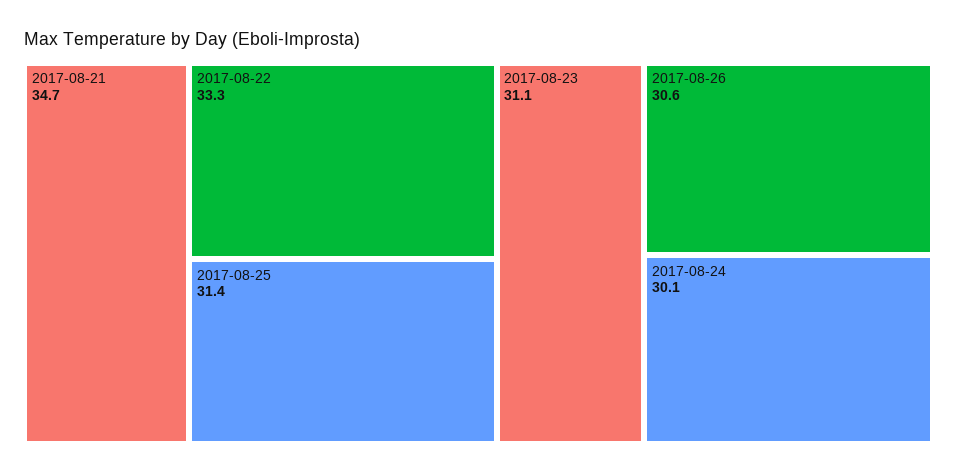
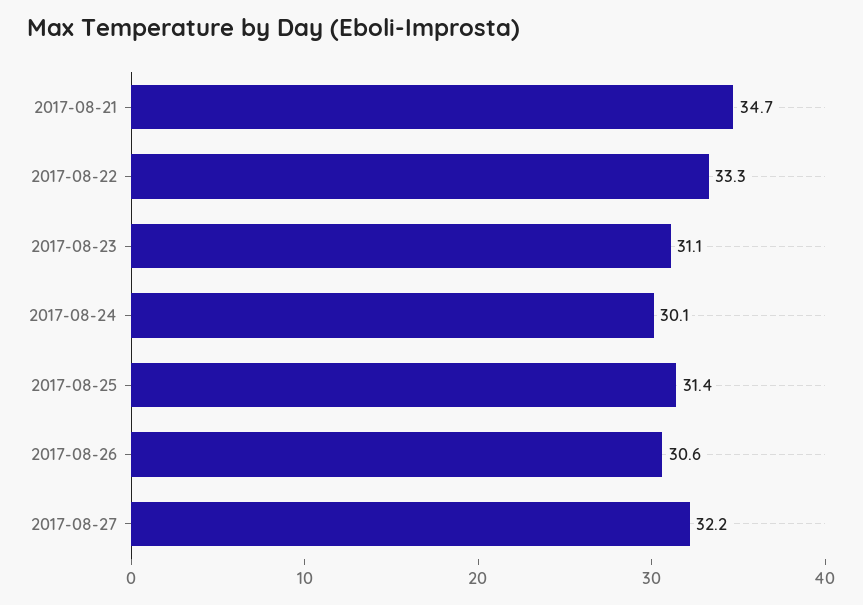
2017-08-27: none -> 32.2

